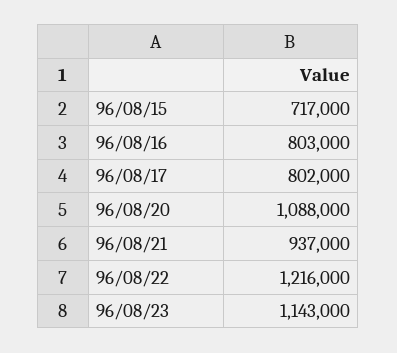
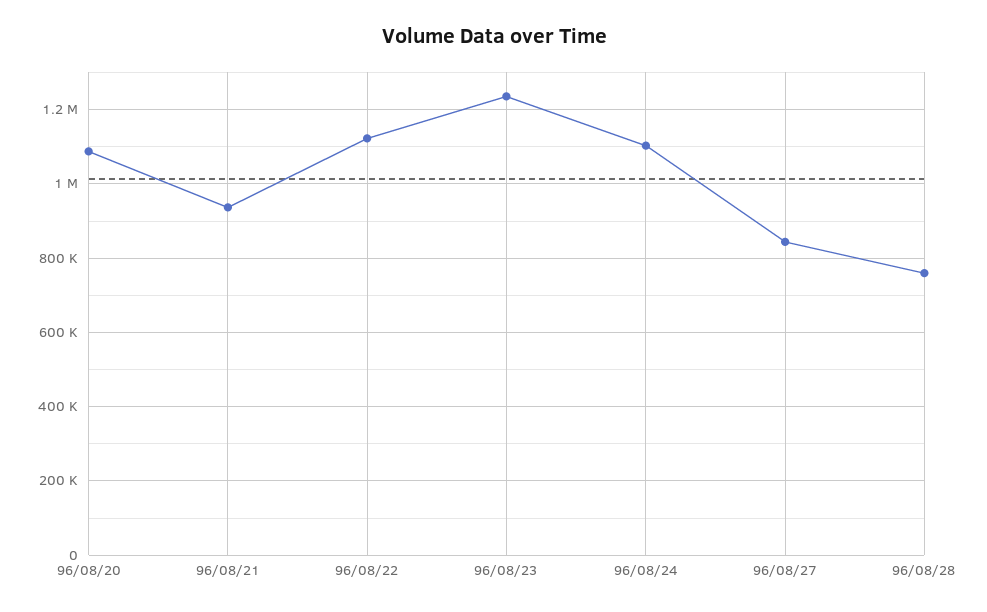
96/08/15: 717000 -> none
96/08/16: 803000 -> none
96/08/17: 802000 -> none
96/08/22: 1216000 -> 1120000
96/08/23: 1143000 -> 1240000
96/08/24: none -> 1100000
96/08/27: none -> 840000
96/08/28: none -> 760000

